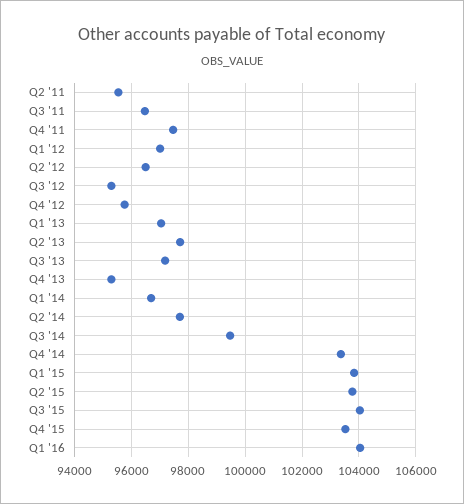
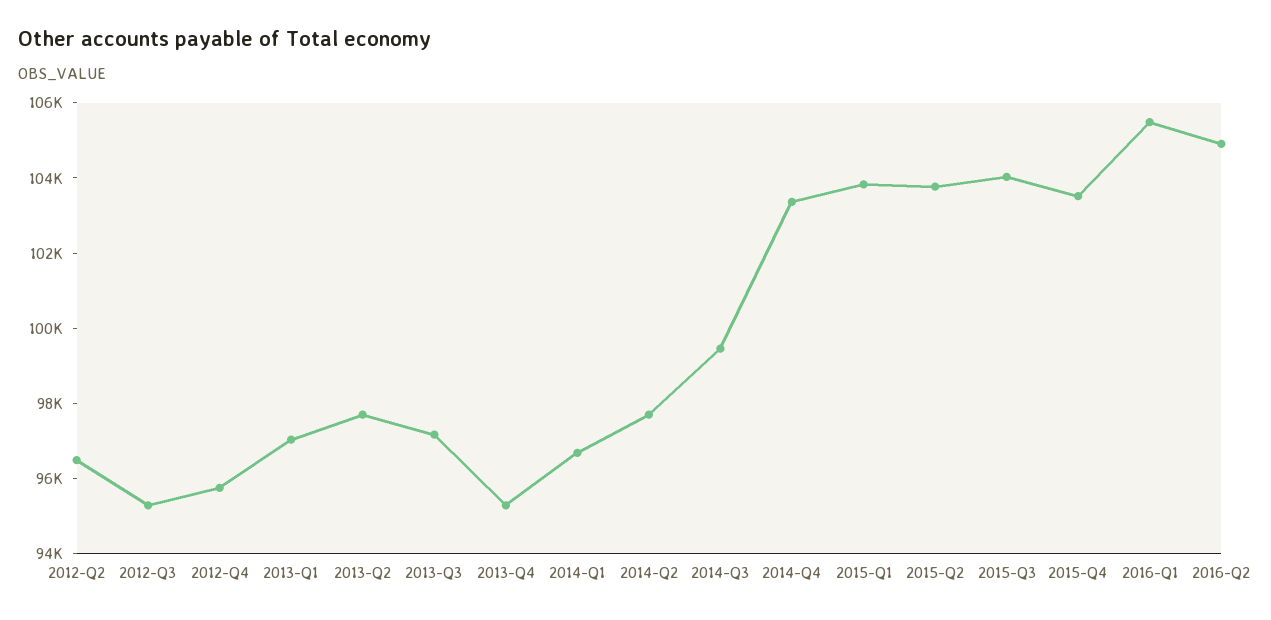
Q2 '11: 95500 -> none
Q3 '11: 96500 -> none
Q4 '11: 97500 -> none
Q1 '12: 97000 -> none
Q1 '16: 104000 -> 105500
2016-Q2: none -> 105000

